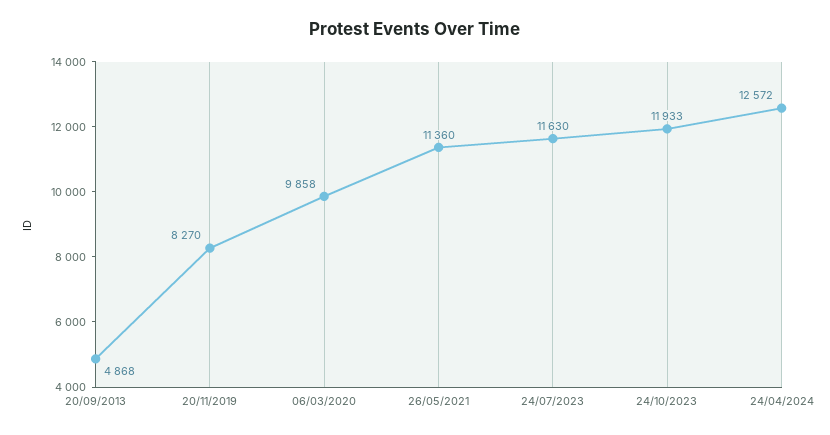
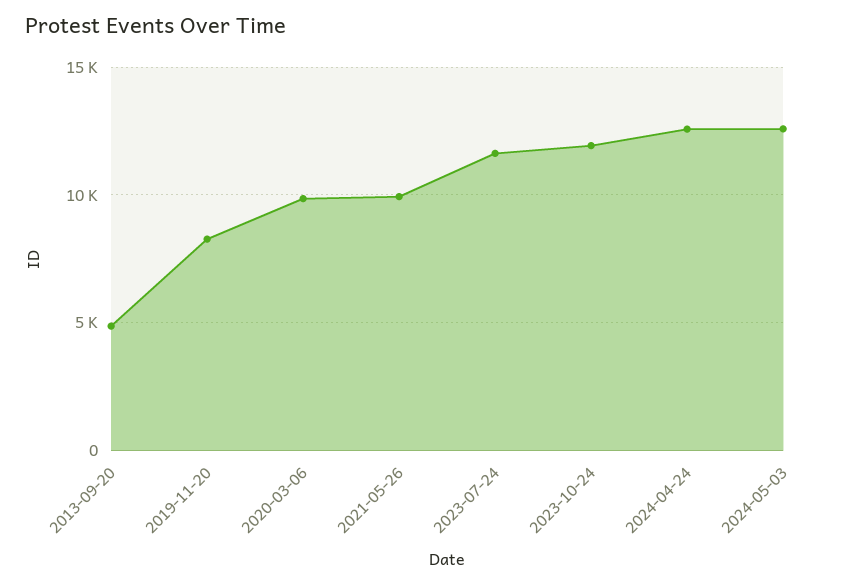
26/05/2021: 11360 -> 10000
2024-05-03: none -> 12500

